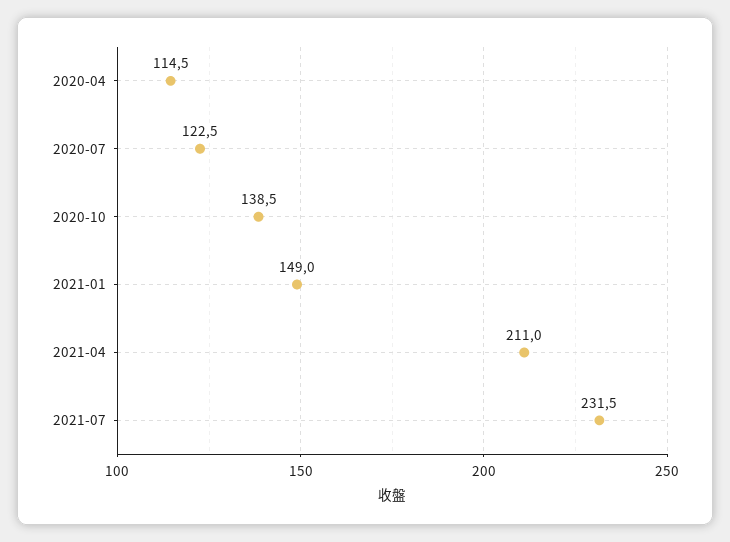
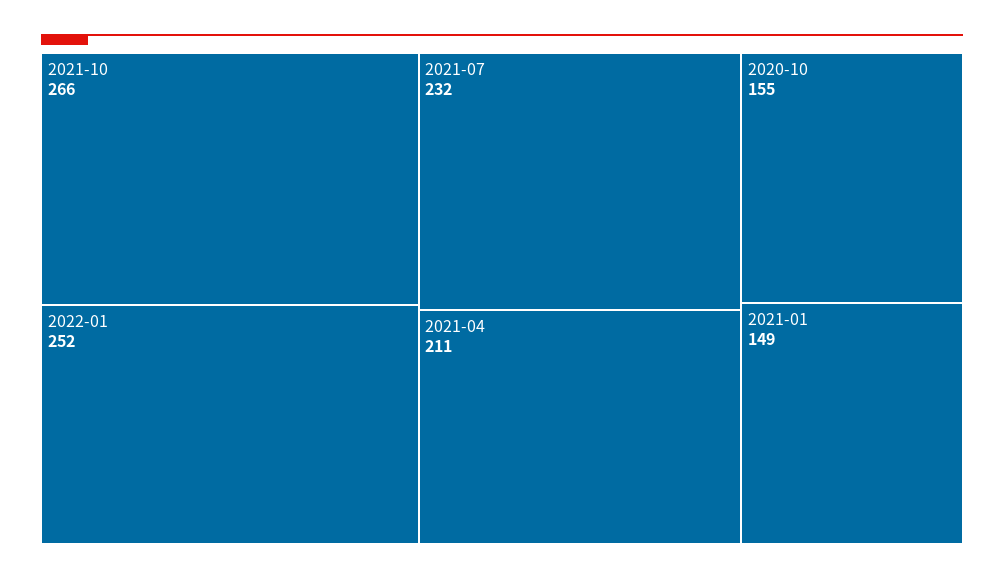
2020-04: 114.5 -> none
2020-07: 122.5 -> none
2020-10: 138.5 -> 155
2021-10: none -> 266
2022-01: none -> 252

